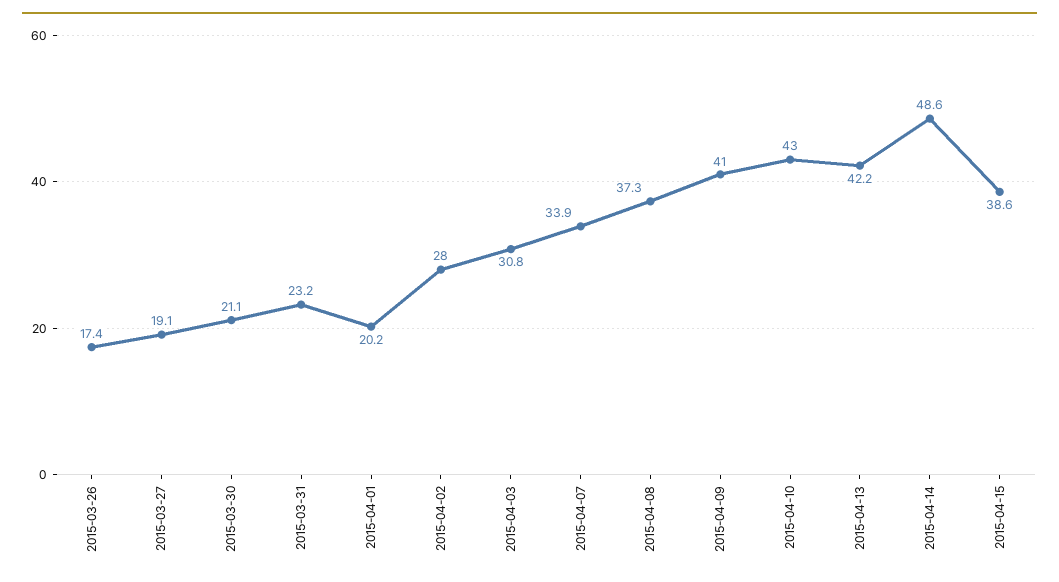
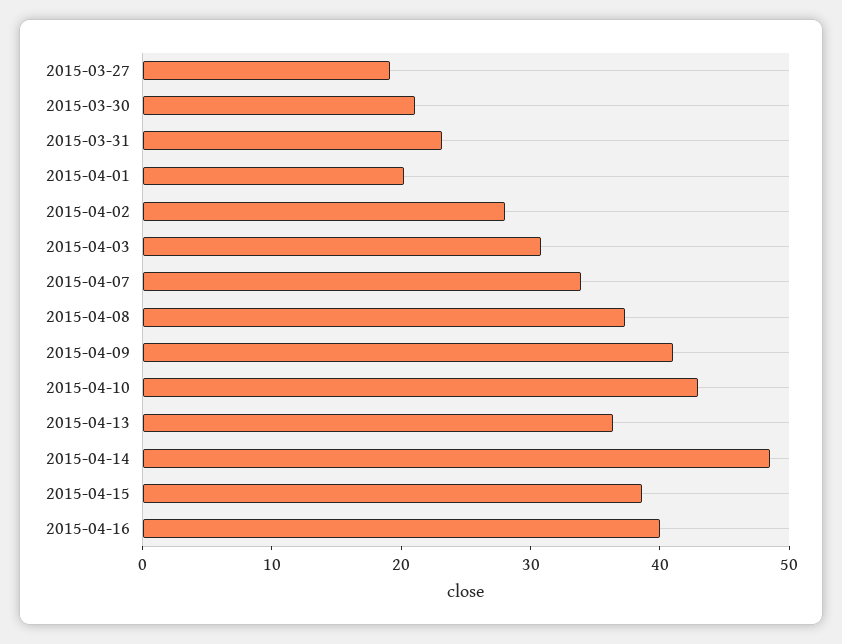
2015-03-26: 17.4 -> none
2015-04-13: 42.2 -> 36
2015-04-16: none -> 40

